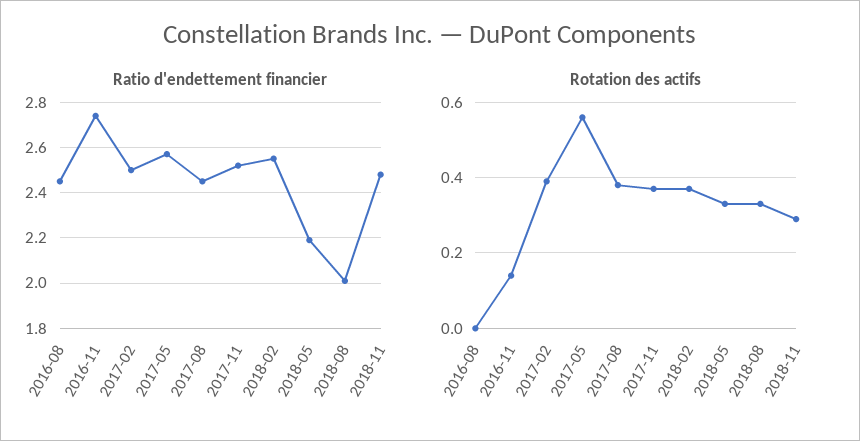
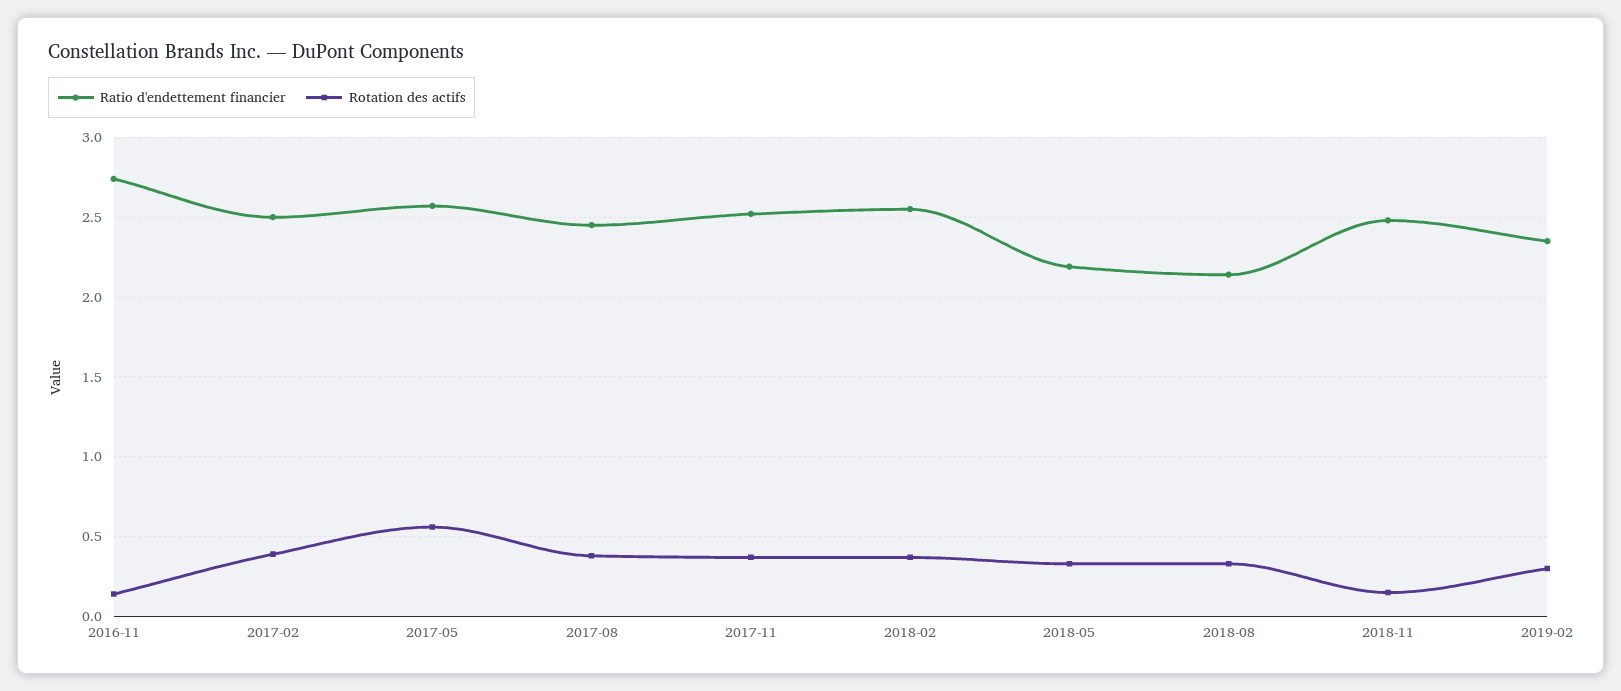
Ratio d'endettement financier, 2016-08: 2.45 -> none
Ratio d'endettement financier, 2018-08: 2 -> 2.15
Rotation des actifs, 2016-08: 0 -> none
Rotation des actifs, 2018-11: 0.3 -> 0.15
Ratio d'endettement financier, 2019-02: none -> 2.35
Rotation des actifs, 2019-02: none -> 0.3

